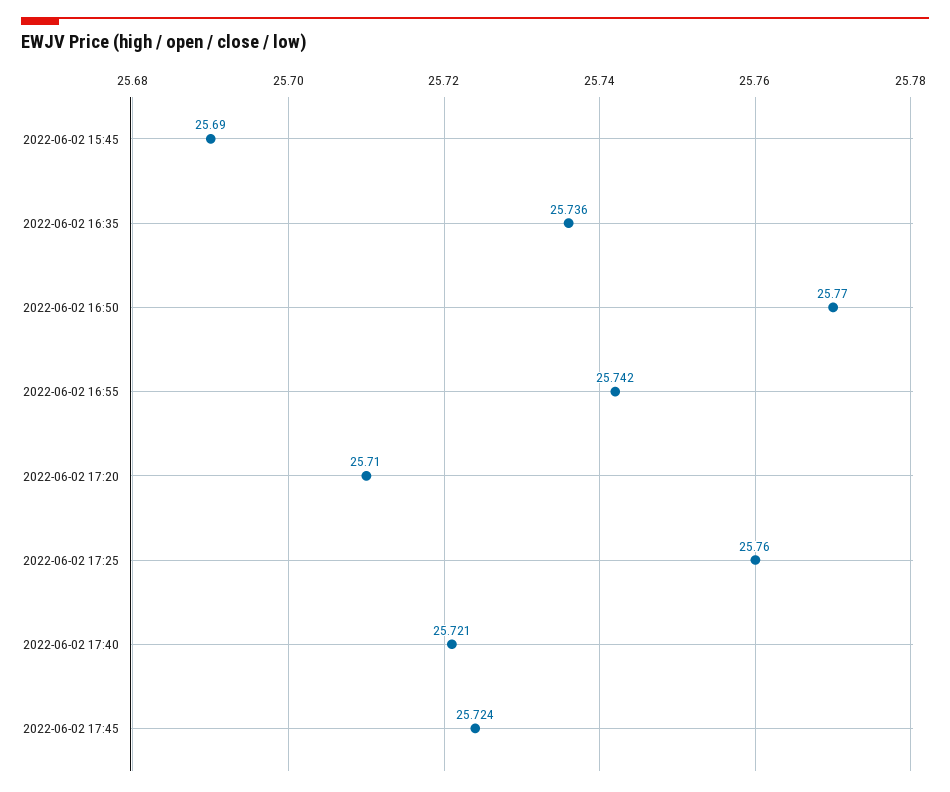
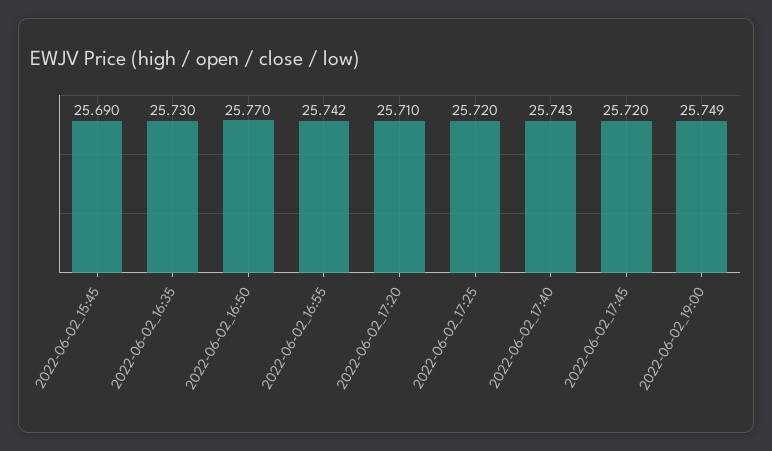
2022-06-02 16:35: 25.736 -> 25.73
2022-06-02 17:25: 25.76 -> 25.72
2022-06-02 17:40: 25.721 -> 25.743
2022-06-02 17:45: 25.724 -> 25.72
2022-06-02_19:00: none -> 25.749

